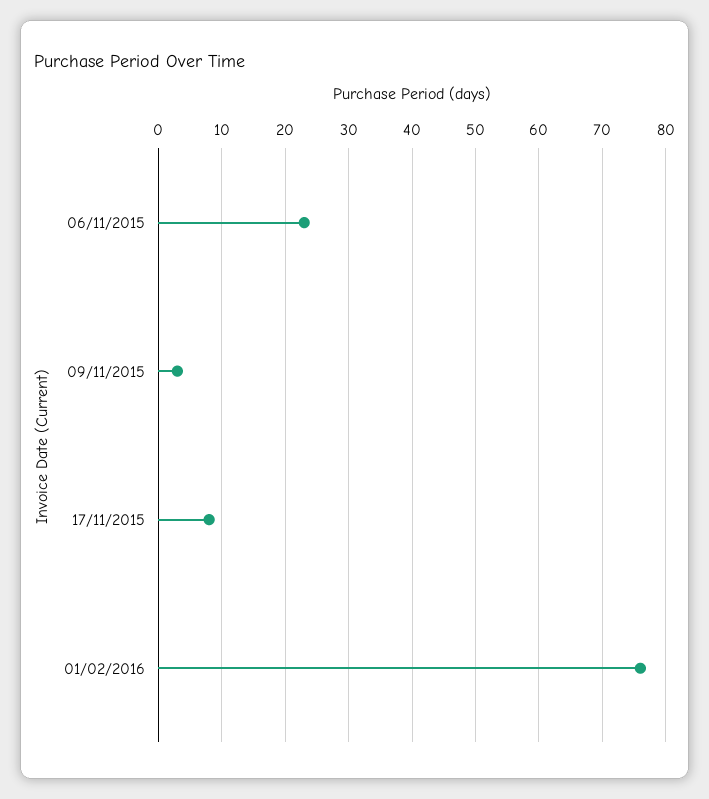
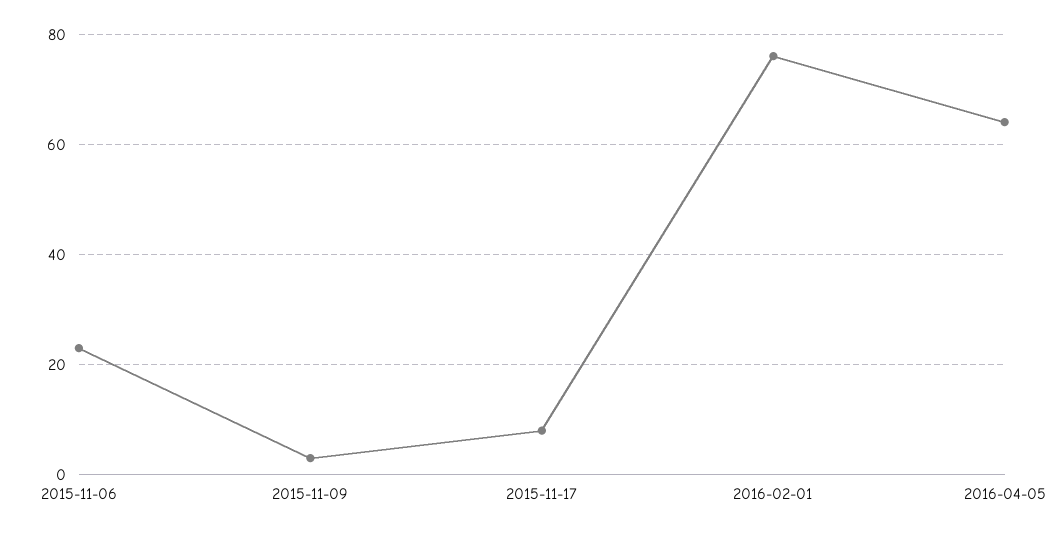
2016-04-05: none -> 65

